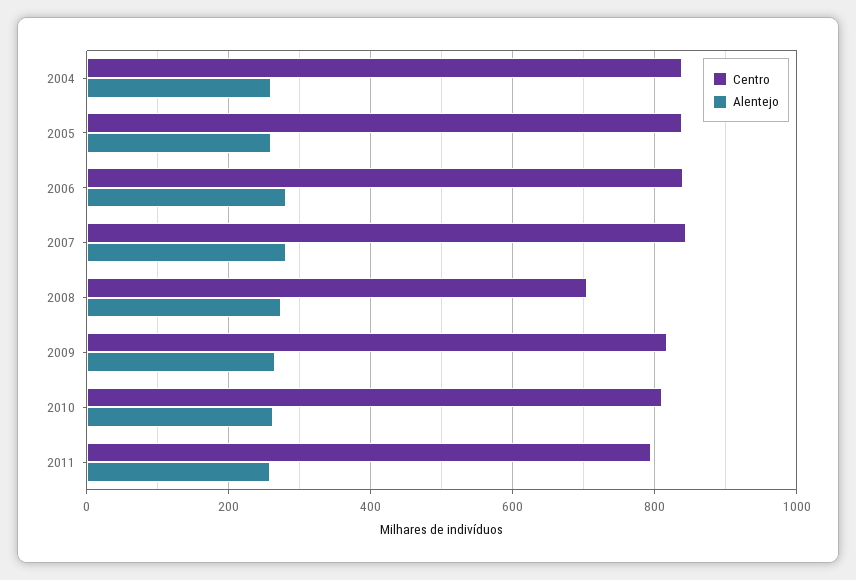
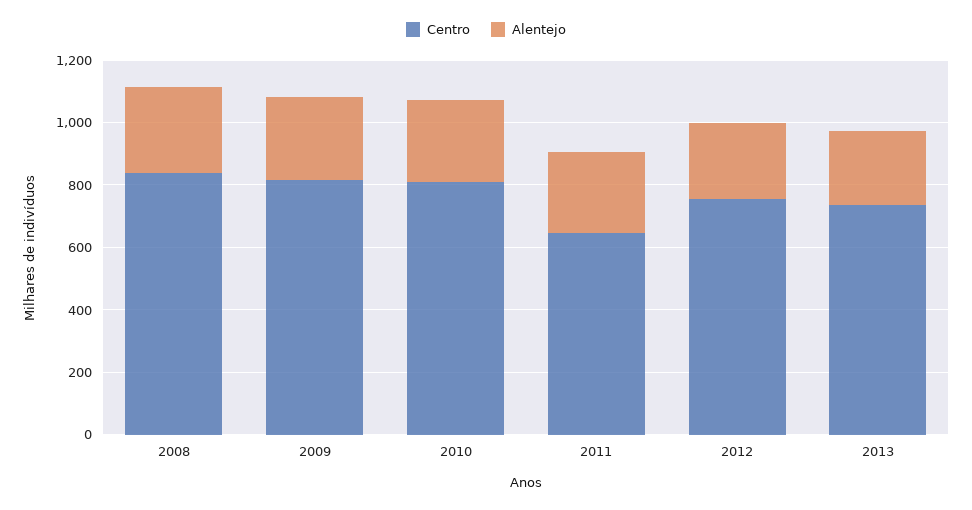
Centro, 2004: 840 -> none
Alentejo, 2004: 260 -> none
Centro, 2005: 840 -> none
Alentejo, 2005: 260 -> none
Centro, 2006: 840 -> none
Alentejo, 2006: 280 -> none
Centro, 2007: 840 -> none
Alentejo, 2007: 280 -> none
Centro, 2008: 700 -> 850
Centro, 2011: 800 -> 650
Centro, 2012: none -> 750
Alentejo, 2012: none -> 250
Centro, 2013: none -> 750
Alentejo, 2013: none -> 250

